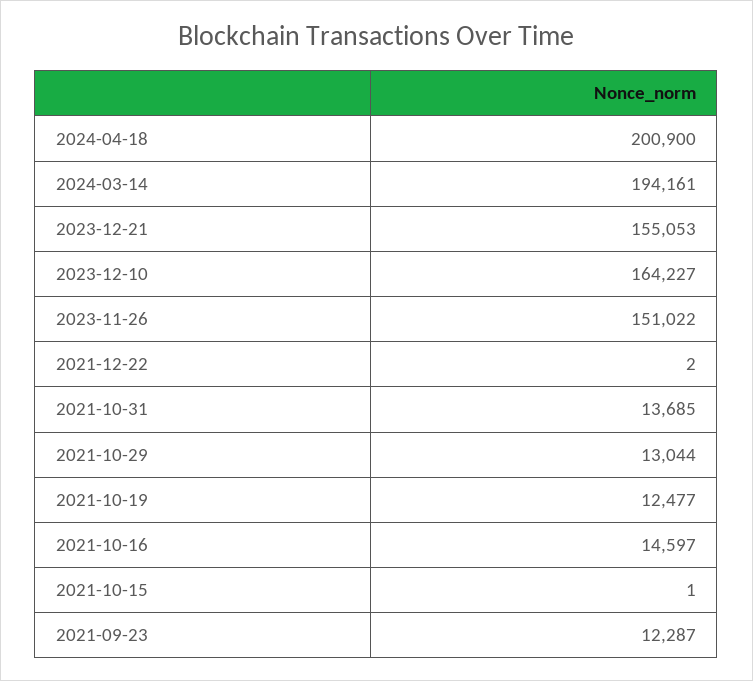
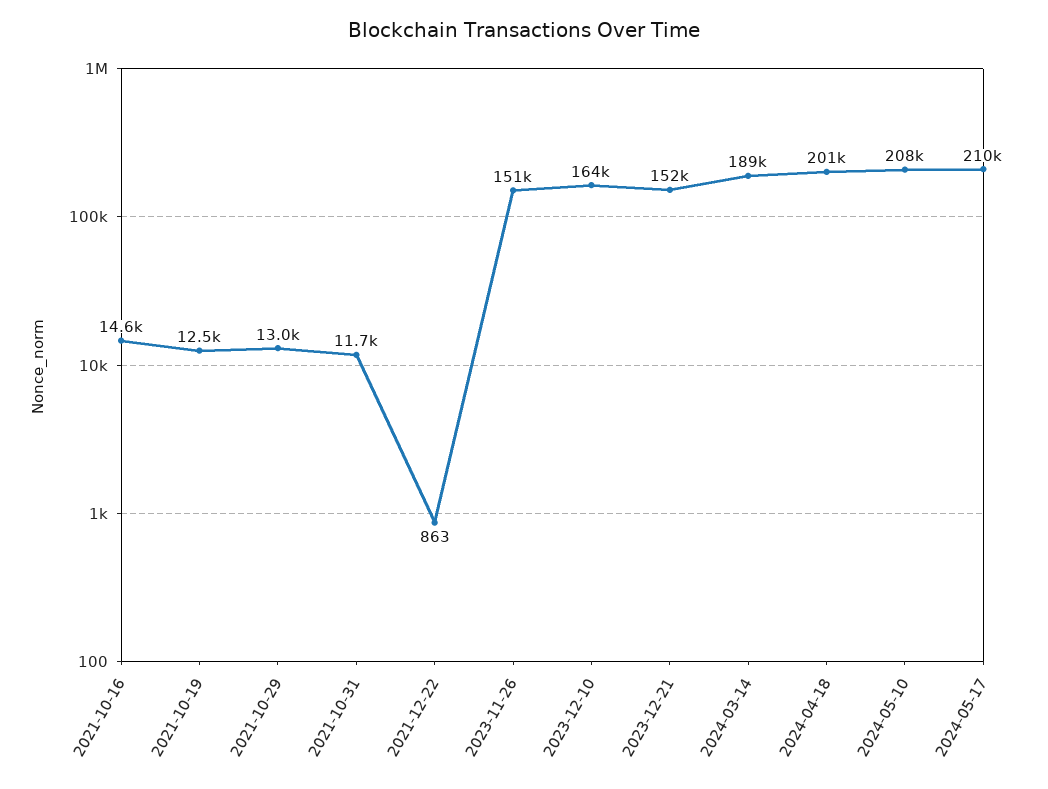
2024-03-14: 194161 -> 189000
2023-12-21: 155053 -> 152000
2021-12-22: 2 -> 863
2021-10-31: 13685 -> 11700
2021-10-15: 1 -> none
2021-09-23: 12287 -> none
2024-05-10: none -> 208000
2024-05-17: none -> 210000

